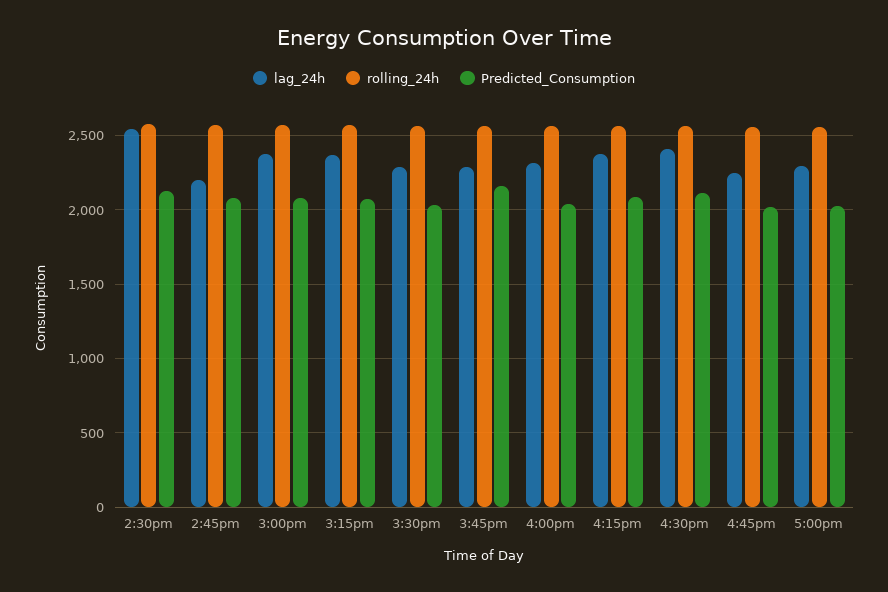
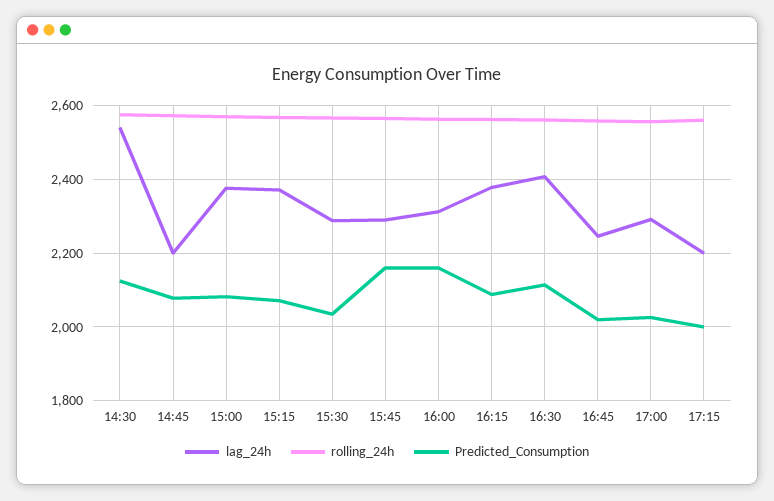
Predicted_Consumption, 4:00pm: 2050 -> 2160
lag_24h, 17:15: none -> 2200
rolling_24h, 17:15: none -> 2560
Predicted_Consumption, 17:15: none -> 2000

